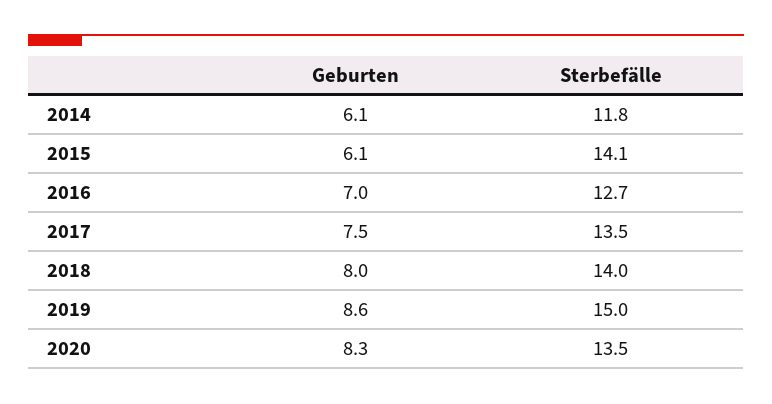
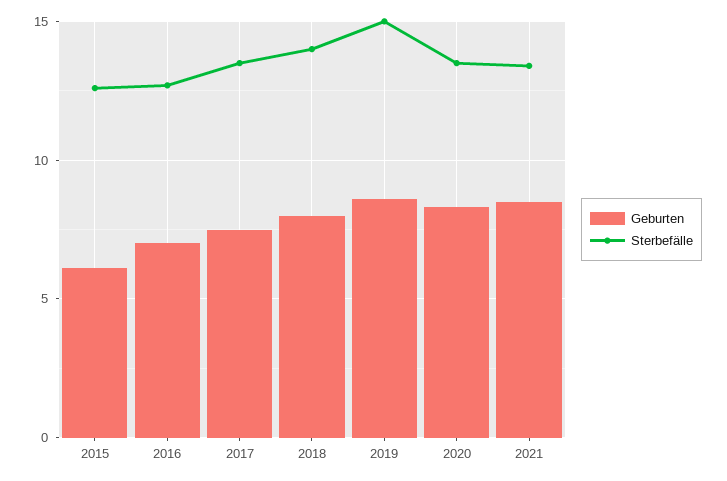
Geburten, 2014: 6.1 -> none
Sterbefälle, 2014: 11.8 -> none
Sterbefälle, 2015: 14.1 -> 12.5
Geburten, 2021: none -> 8.5
Sterbefälle, 2021: none -> 13.5

